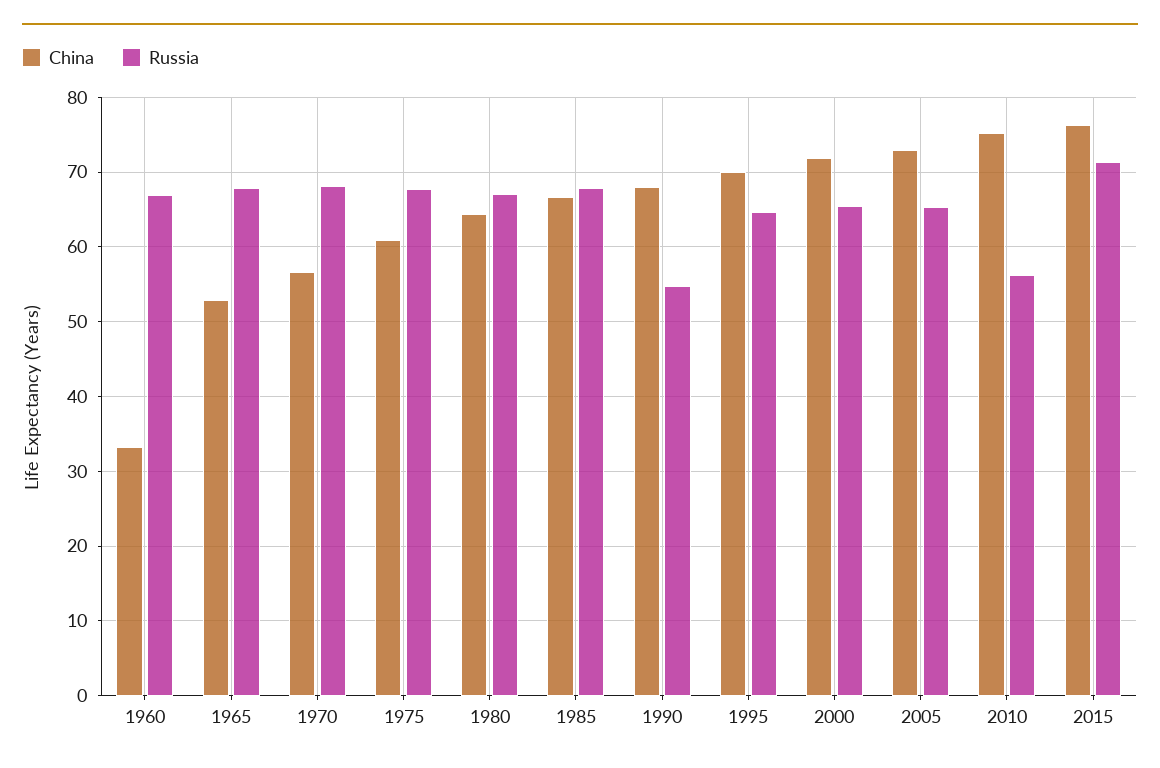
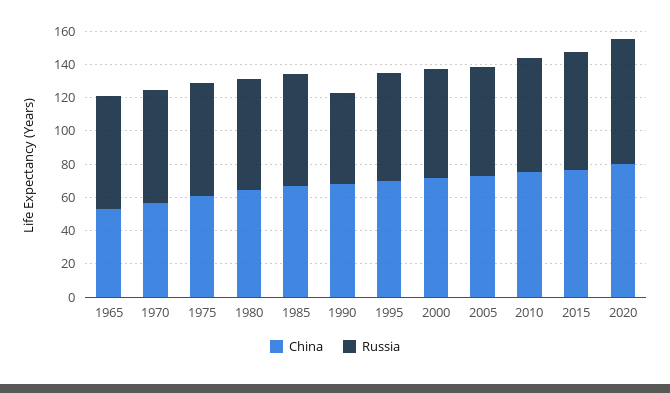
China, 1960: 33 -> none
Russia, 1960: 67 -> none
Russia, 2010: 56 -> 70
China, 2020: none -> 80
Russia, 2020: none -> 75

